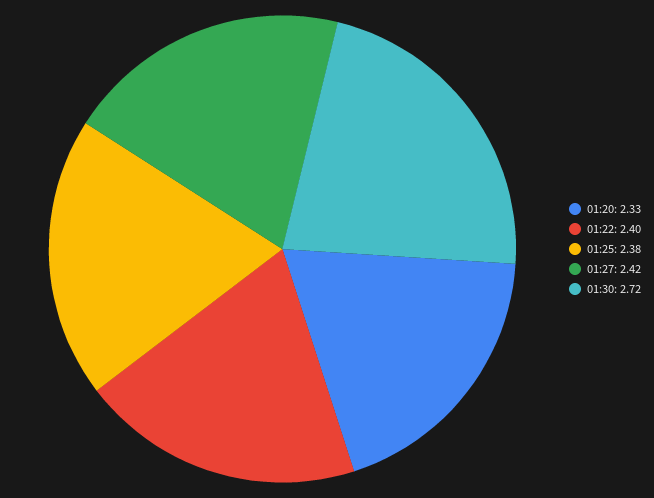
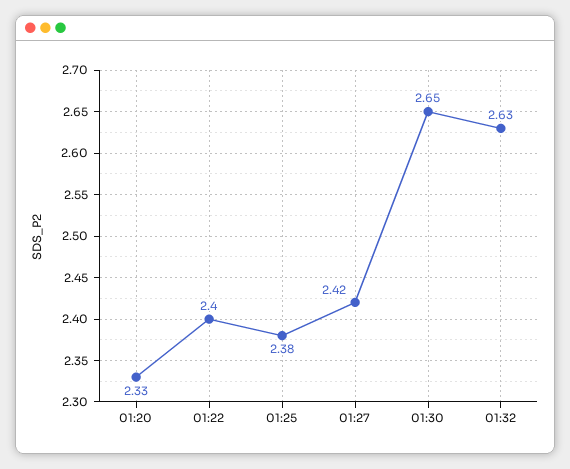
01:30: 2.72 -> 2.65
01:32: none -> 2.63

